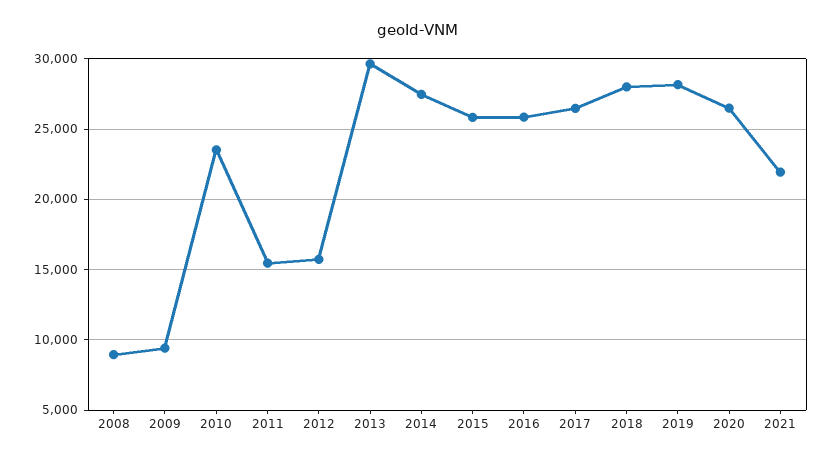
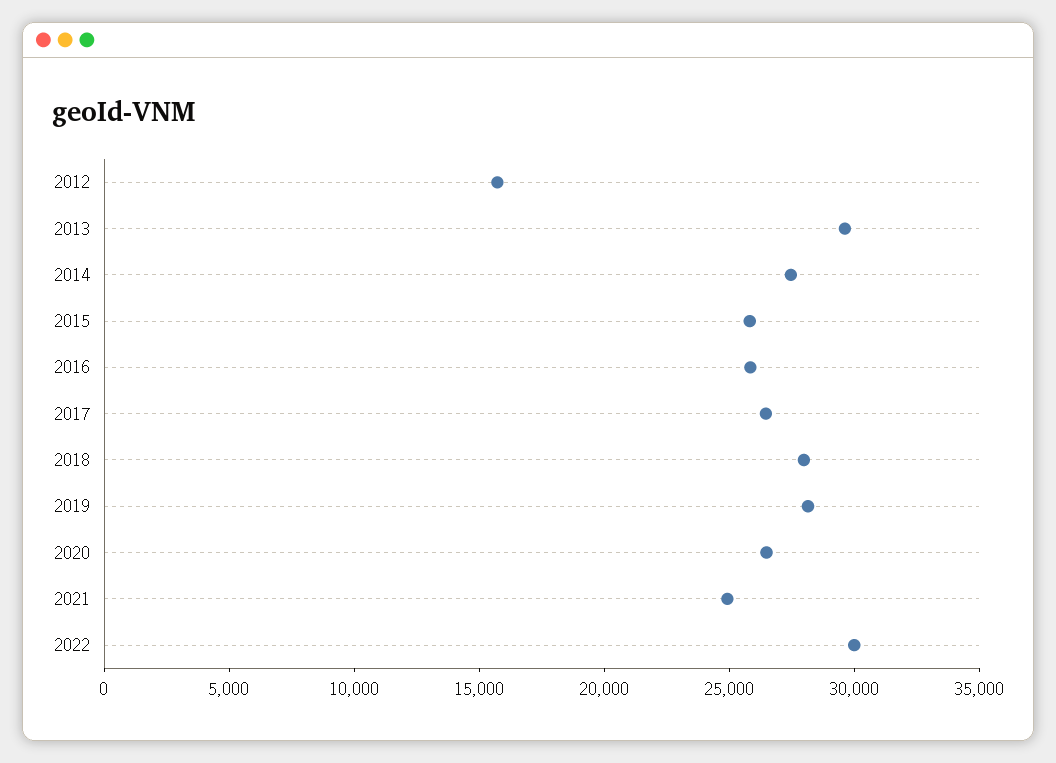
2008: 9000 -> none
2009: 9500 -> none
2010: 23500 -> none
2011: 15500 -> none
2021: 22000 -> 25000
2022: none -> 30000

